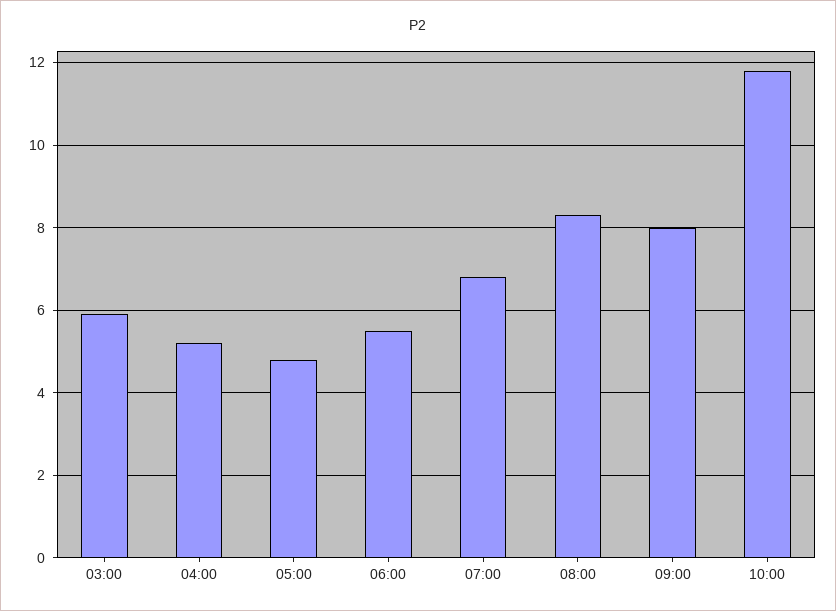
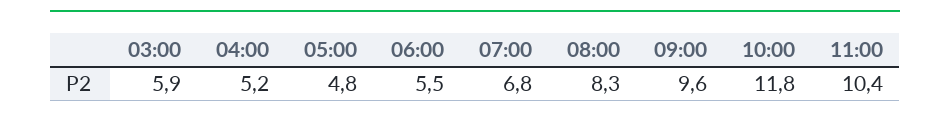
09:00: 8 -> 9.6
11:00: none -> 10.4

